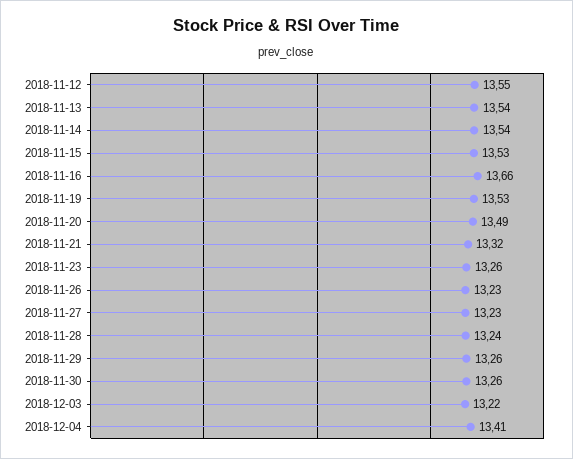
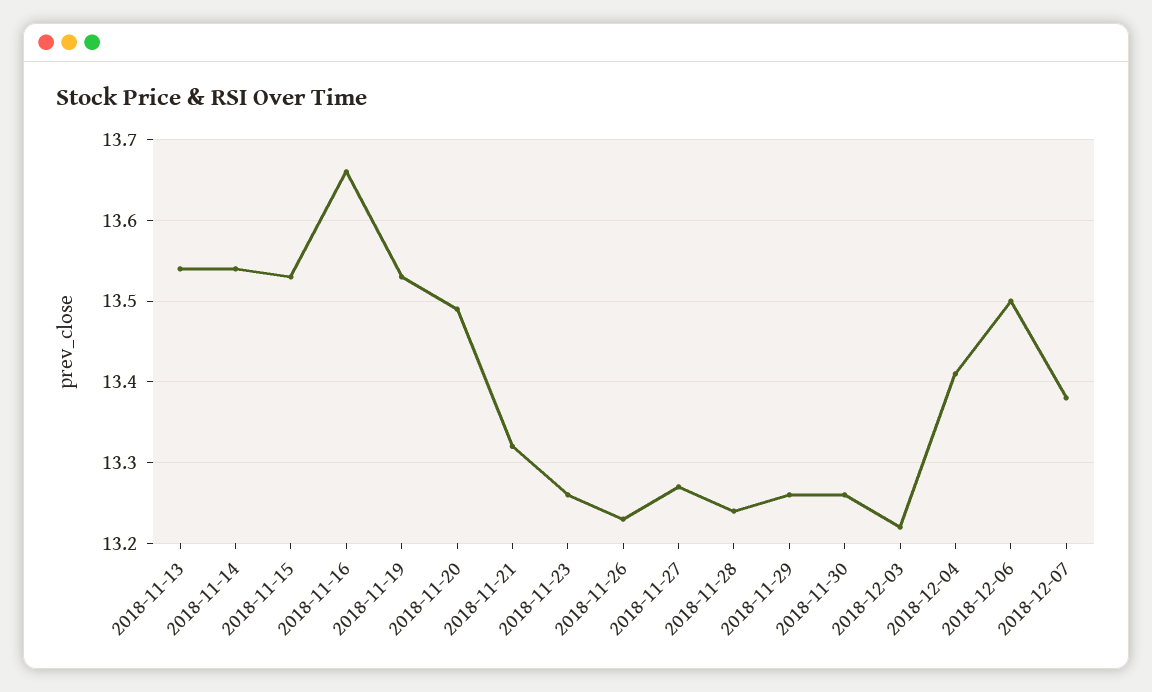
2018-11-12: 13.55 -> none
2018-11-27: 13.23 -> 13.27
2018-12-06: none -> 13.5
2018-12-07: none -> 13.38

